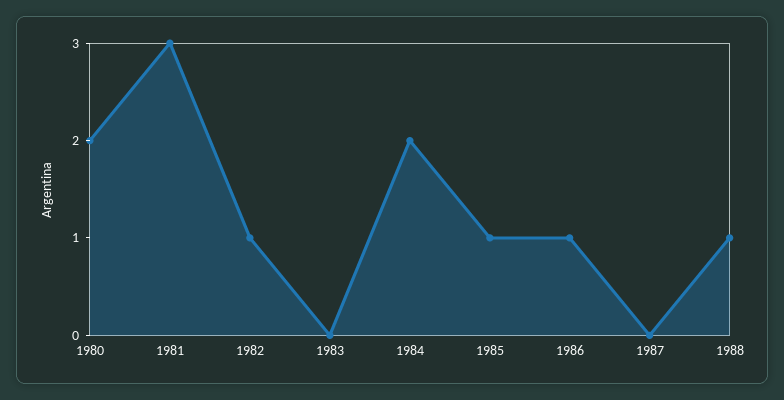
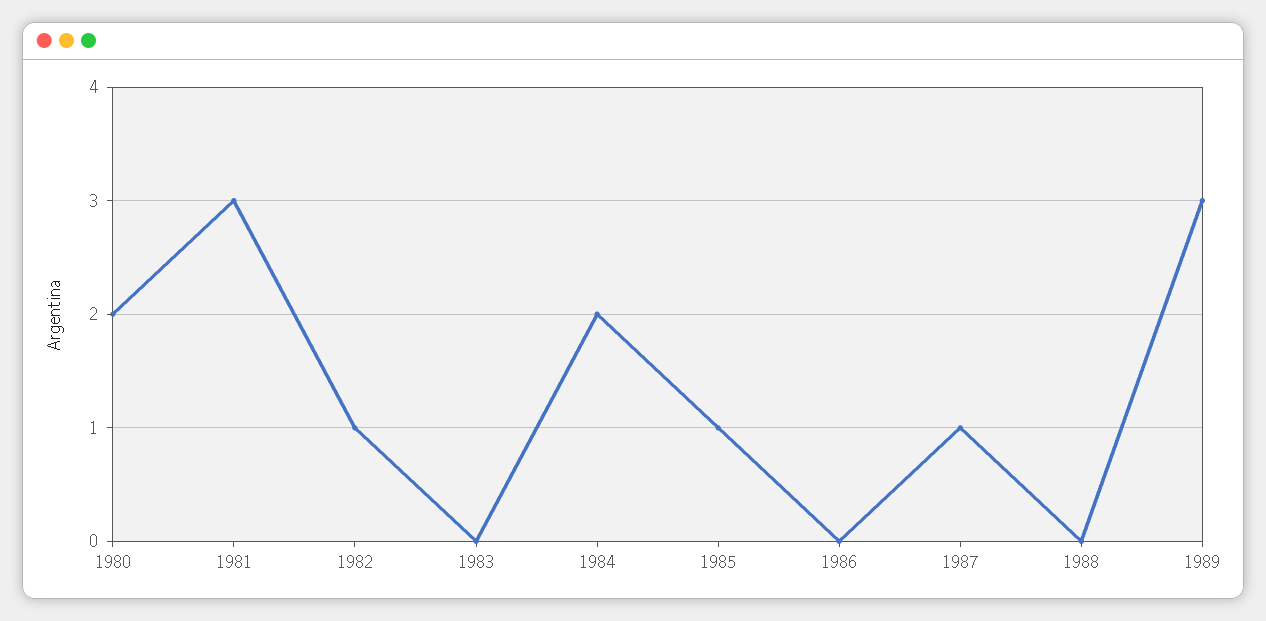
1986: 1 -> 0
1987: 0 -> 1
1988: 1 -> 0
1989: none -> 3

